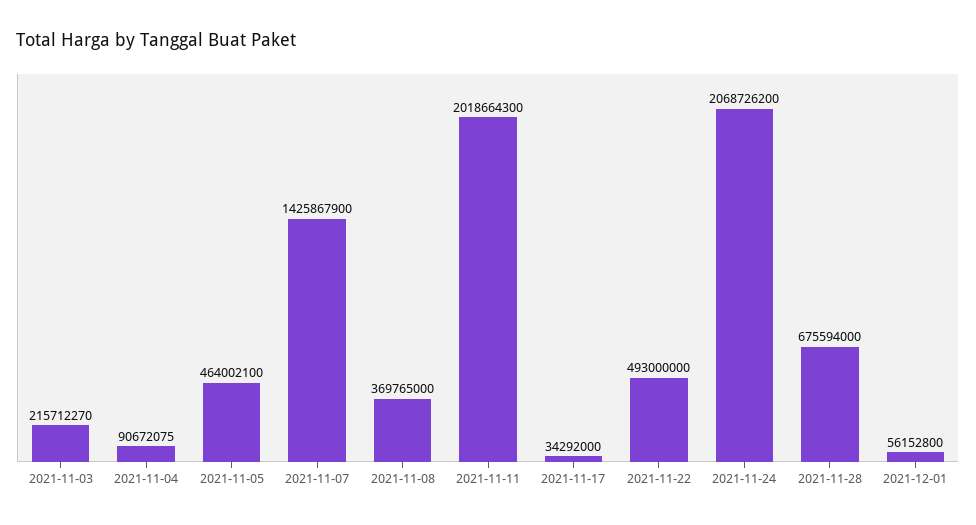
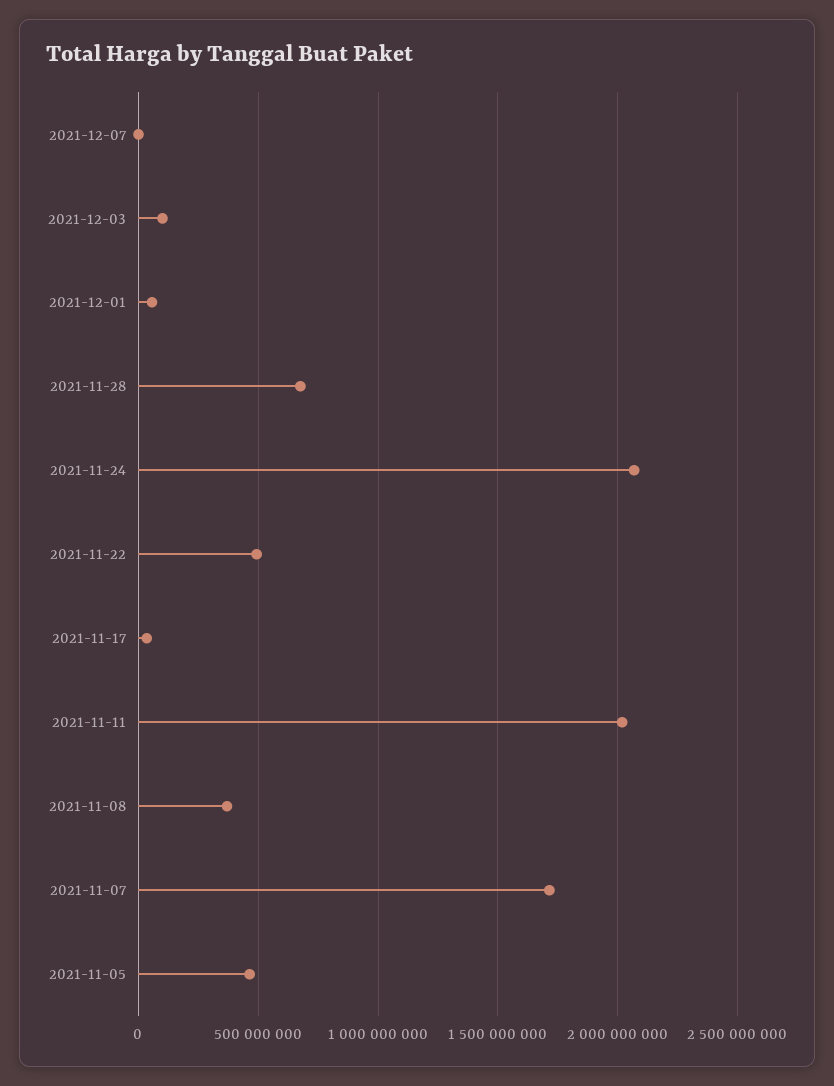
2021-11-03: 215712270 -> none
2021-11-04: 90672075 -> none
2021-11-07: 1425867900 -> 1700000000
2021-12-07: none -> 0
2021-12-03: none -> 100000000

